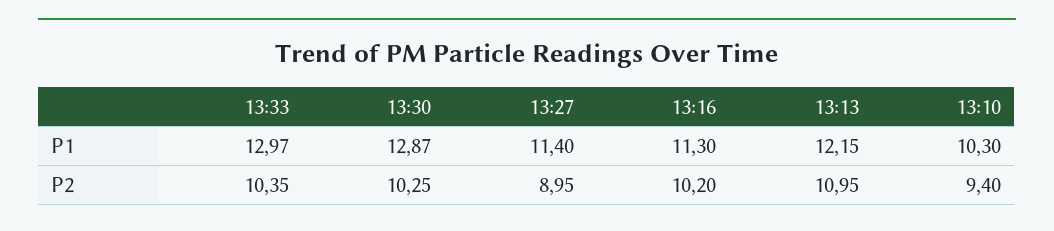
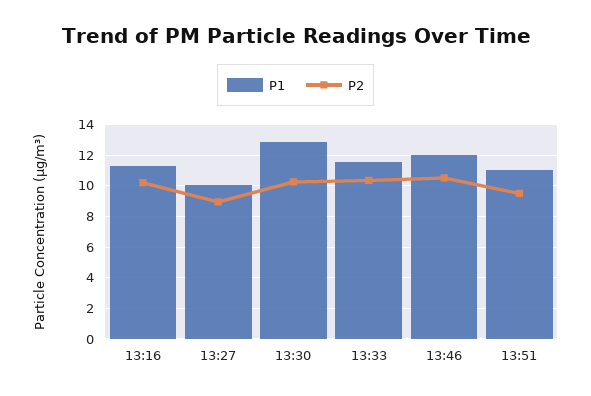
P1, 13:33: 12.97 -> 11.5
P1, 13:27: 11.4 -> 10
P1, 13:13: 12.15 -> none
P1, 13:10: 10.3 -> none
P2, 13:13: 10.95 -> none
P2, 13:10: 9.4 -> none
P1, 13:46: none -> 12
P2, 13:46: none -> 10.5
P1, 13:51: none -> 11
P2, 13:51: none -> 9.5

